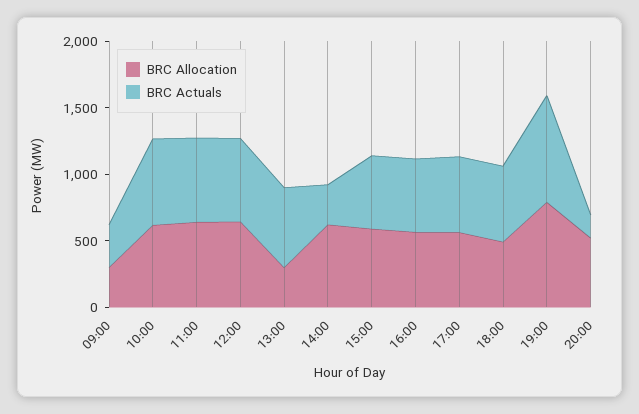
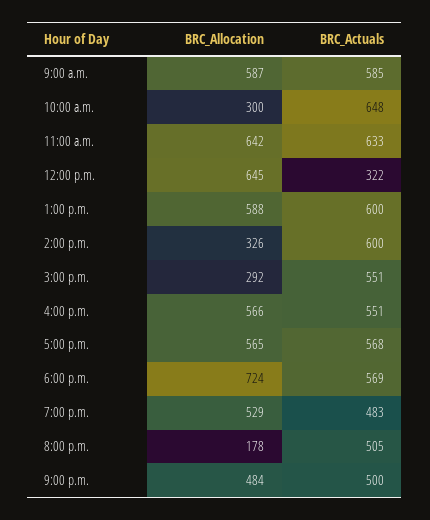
BRC Allocation, 09:00: 300 -> 587
BRC Actuals, 09:00: 300 -> 585
BRC Allocation, 10:00: 600 -> 300
BRC Actuals, 12:00: 600 -> 322
BRC Allocation, 13:00: 300 -> 588
BRC Allocation, 14:00: 600 -> 326
BRC Actuals, 14:00: 300 -> 600
BRC Allocation, 15:00: 600 -> 292
BRC Allocation, 18:00: 500 -> 724
BRC Allocation, 19:00: 800 -> 529
BRC Actuals, 19:00: 800 -> 483
BRC Allocation, 20:00: 500 -> 178
BRC Actuals, 20:00: 200 -> 505
BRC Allocation, 9:00 p.m.: none -> 484
BRC Actuals, 9:00 p.m.: none -> 500

